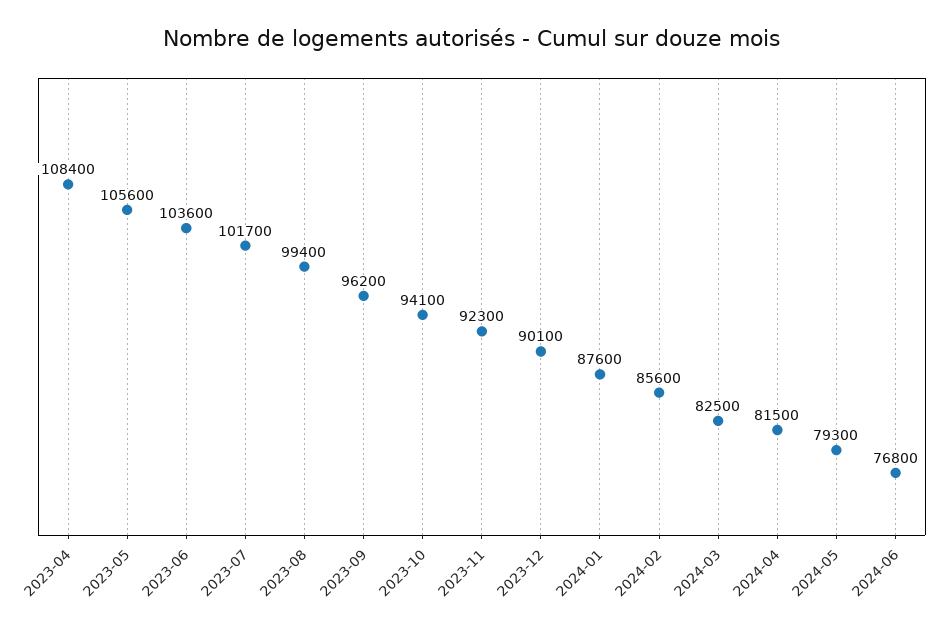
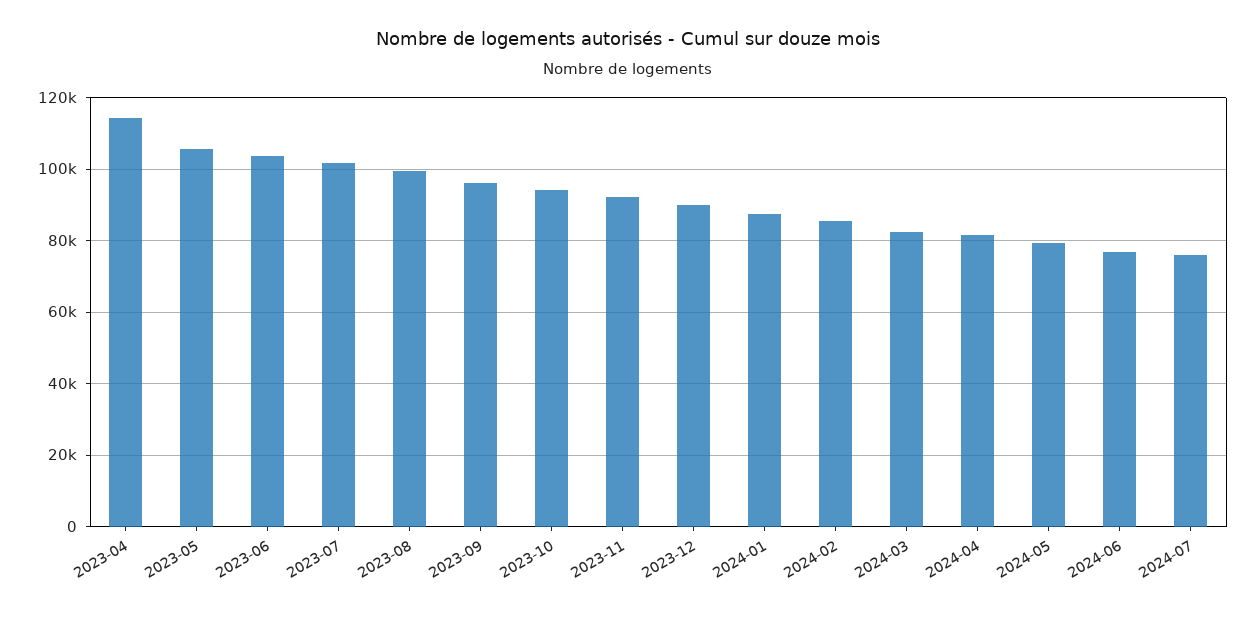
2023-04: 108400 -> 114000
2024-07: none -> 76000

